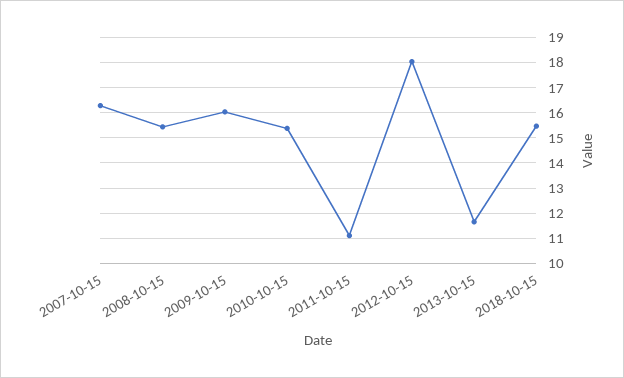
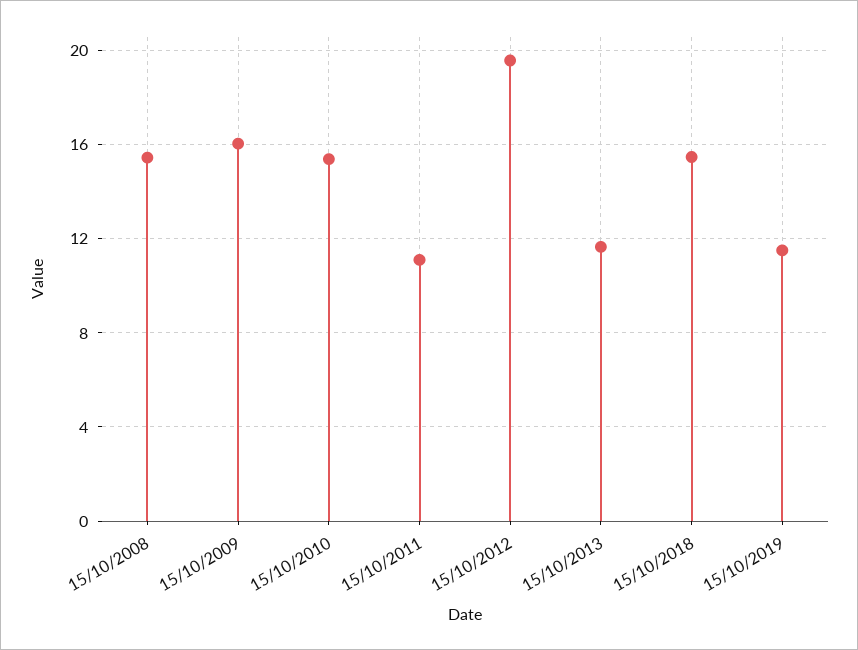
2007-10-15: 16.25 -> none
2012-10-15: 18 -> 19.5
15/10/2019: none -> 11.5

